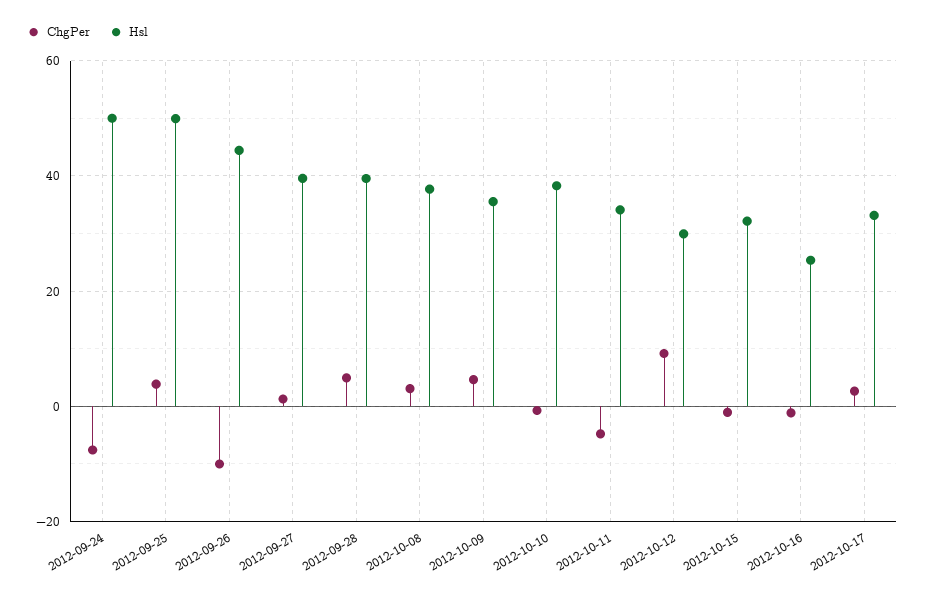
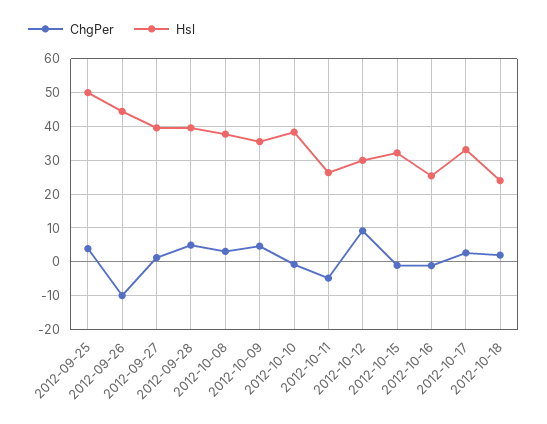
ChgPer, 2012-09-24: -8 -> none
Hsl, 2012-09-24: 50 -> none
Hsl, 2012-10-11: 34 -> 26
ChgPer, 2012-10-18: none -> 2
Hsl, 2012-10-18: none -> 24

